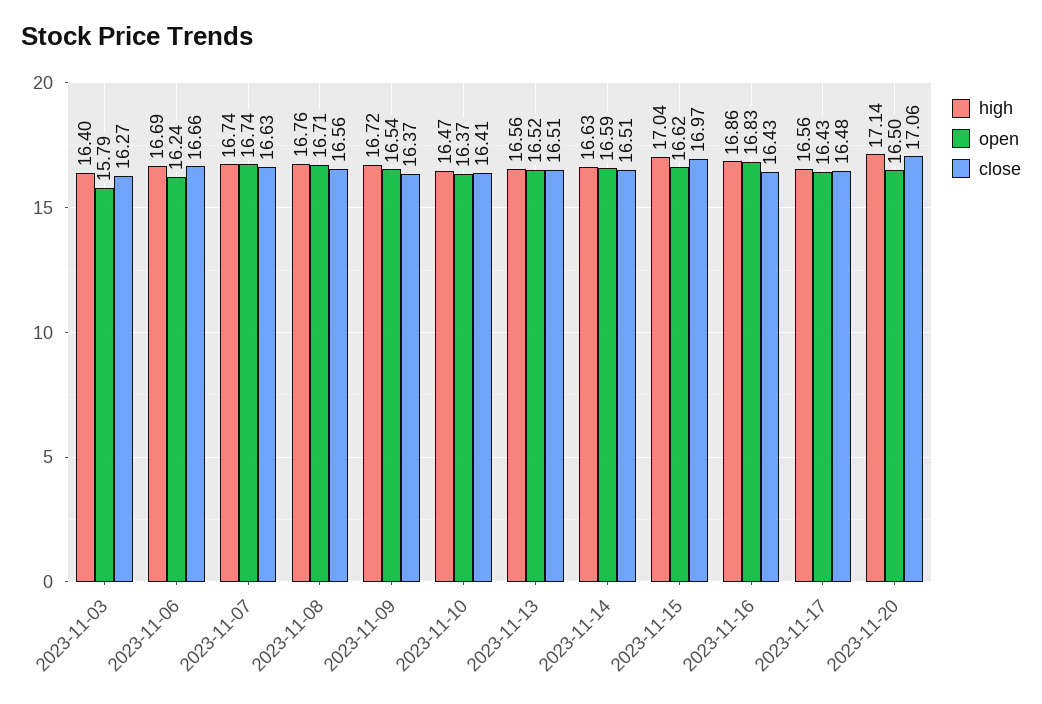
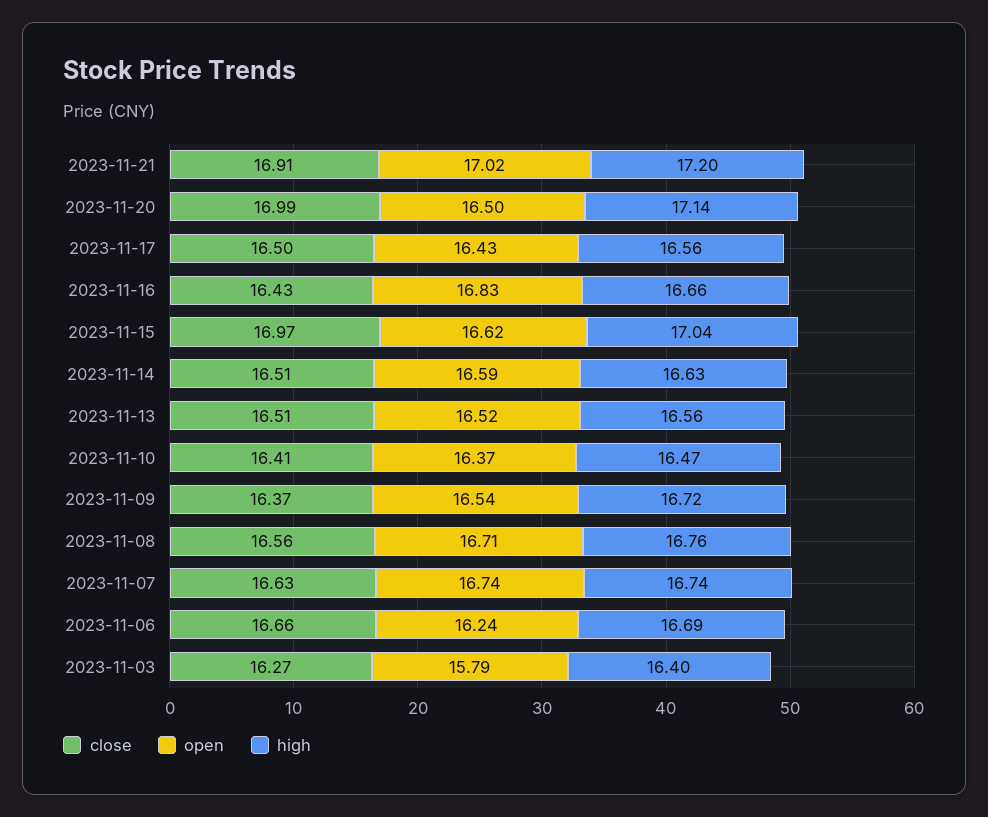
high, 2023-11-16: 16.86 -> 16.66
close, 2023-11-17: 16.48 -> 16.5
close, 2023-11-20: 17.06 -> 16.99
close, 2023-11-21: none -> 16.91
open, 2023-11-21: none -> 17.02
high, 2023-11-21: none -> 17.2

